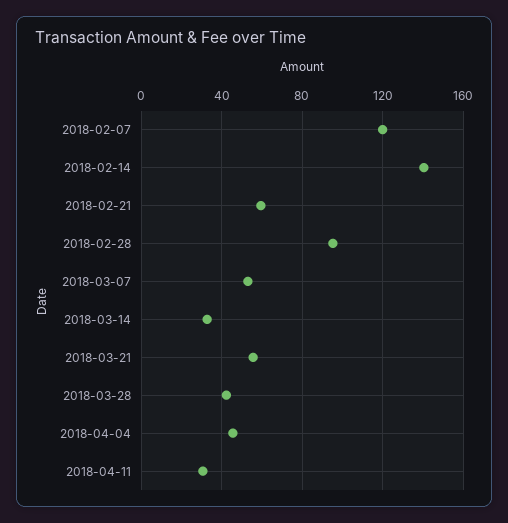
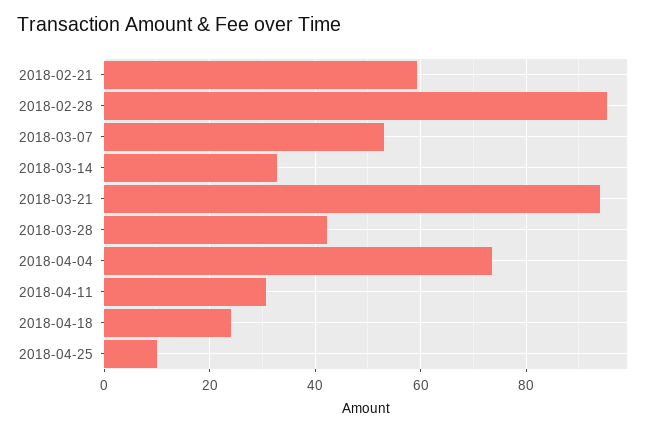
2018-02-07: 120 -> none
2018-02-14: 140 -> none
2018-03-21: 55 -> 94
2018-04-04: 45 -> 74
2018-04-18: none -> 24
2018-04-25: none -> 10

